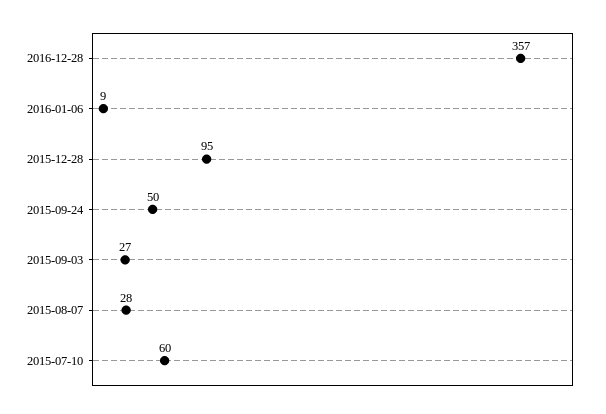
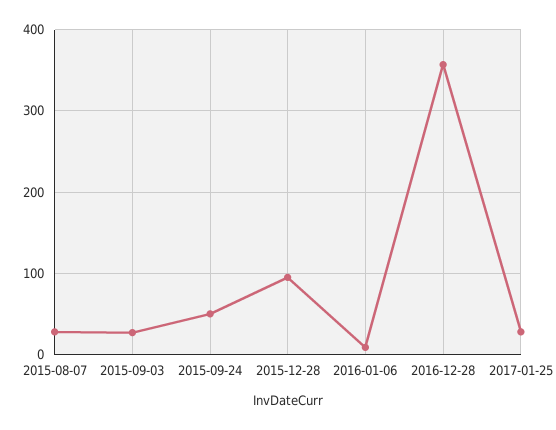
2015-07-10: 60 -> none
2017-01-25: none -> 30

